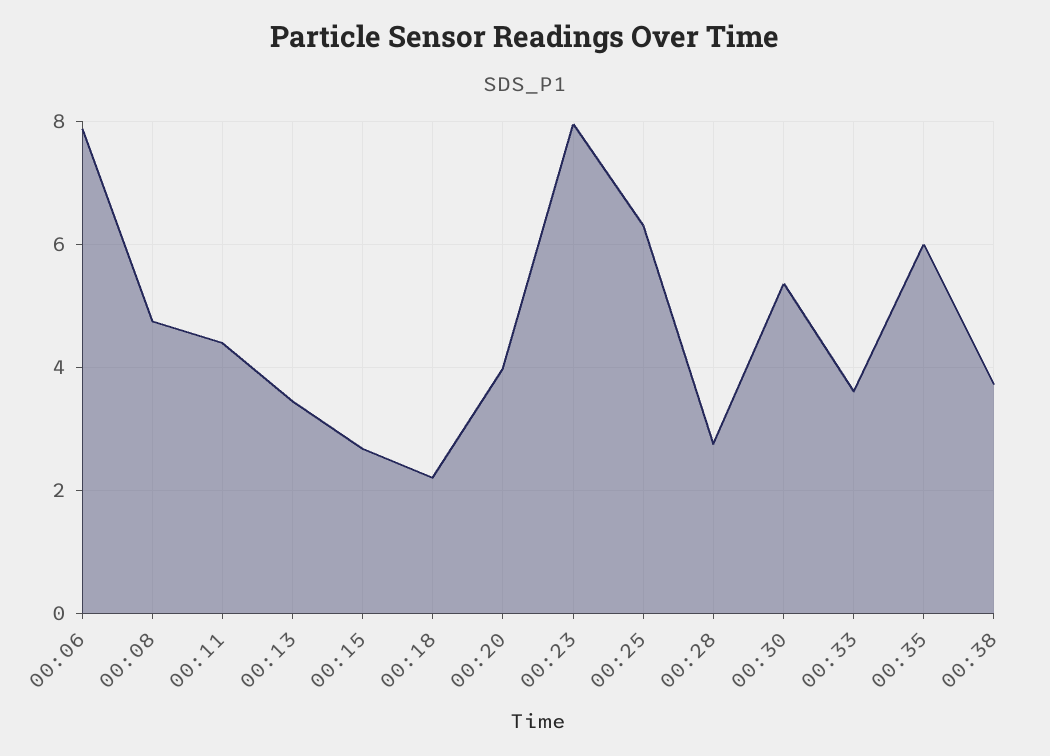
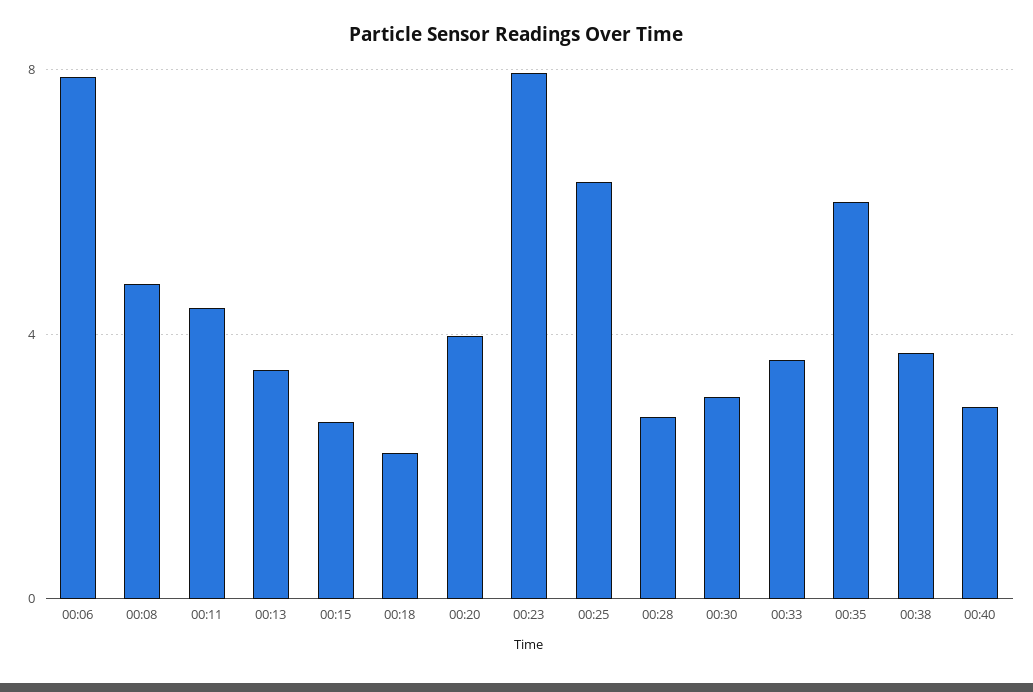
00:30: 5.4 -> 3
00:40: none -> 3

